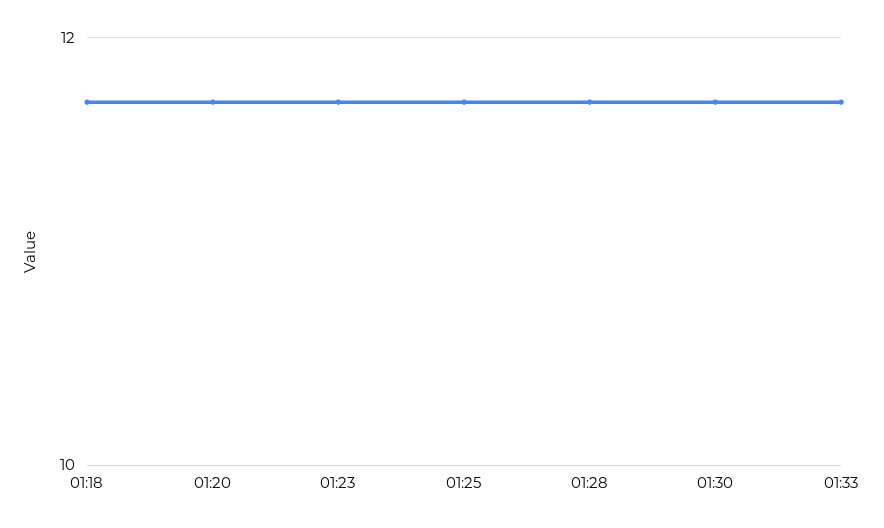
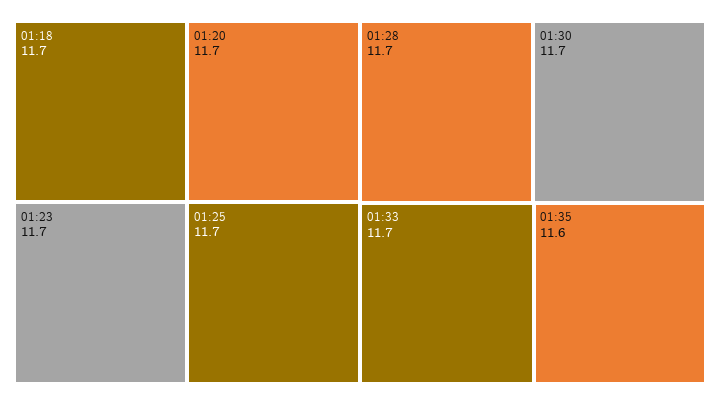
01:35: none -> 11.6

